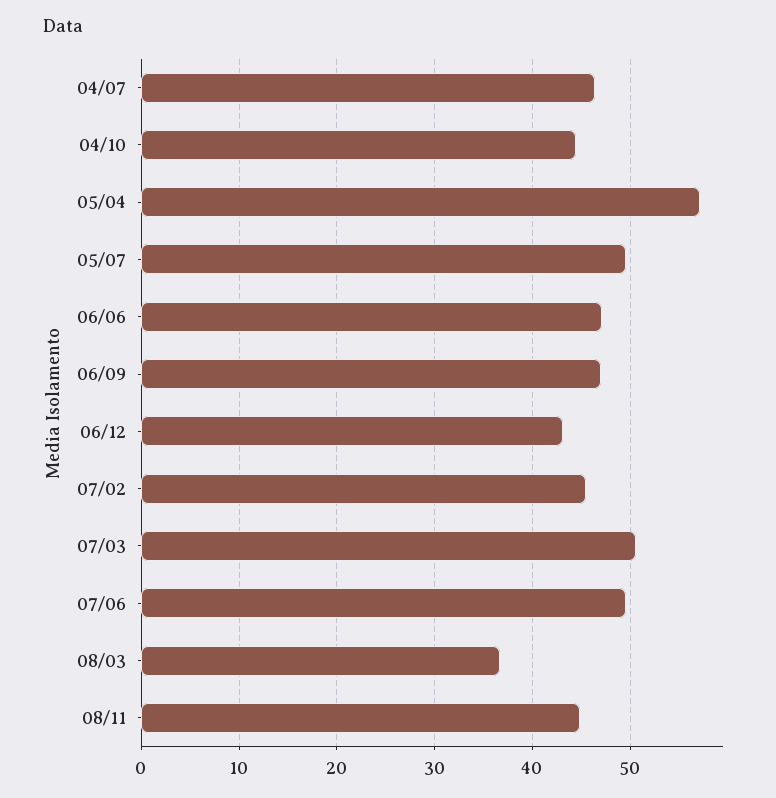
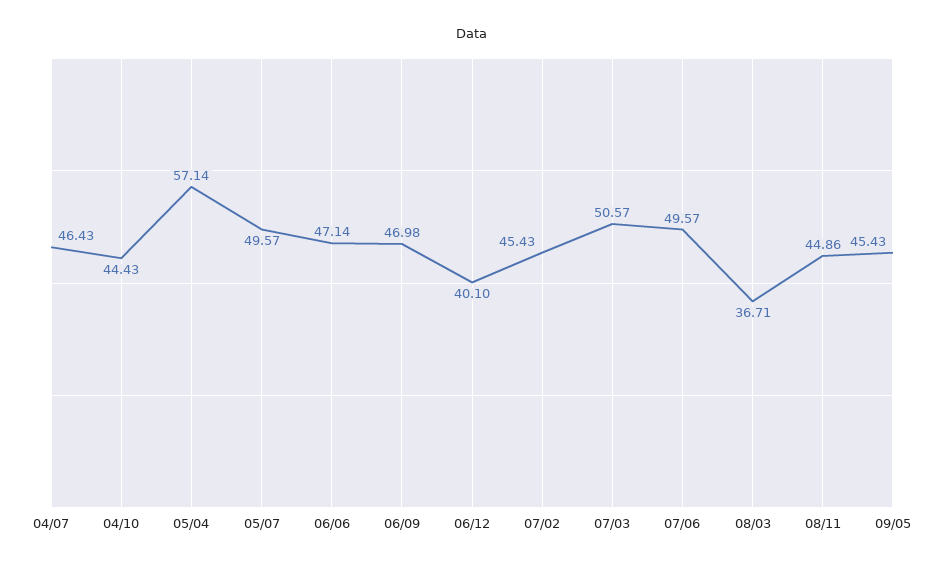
06/12: 43 -> 40.1
09/05: none -> 45.43

